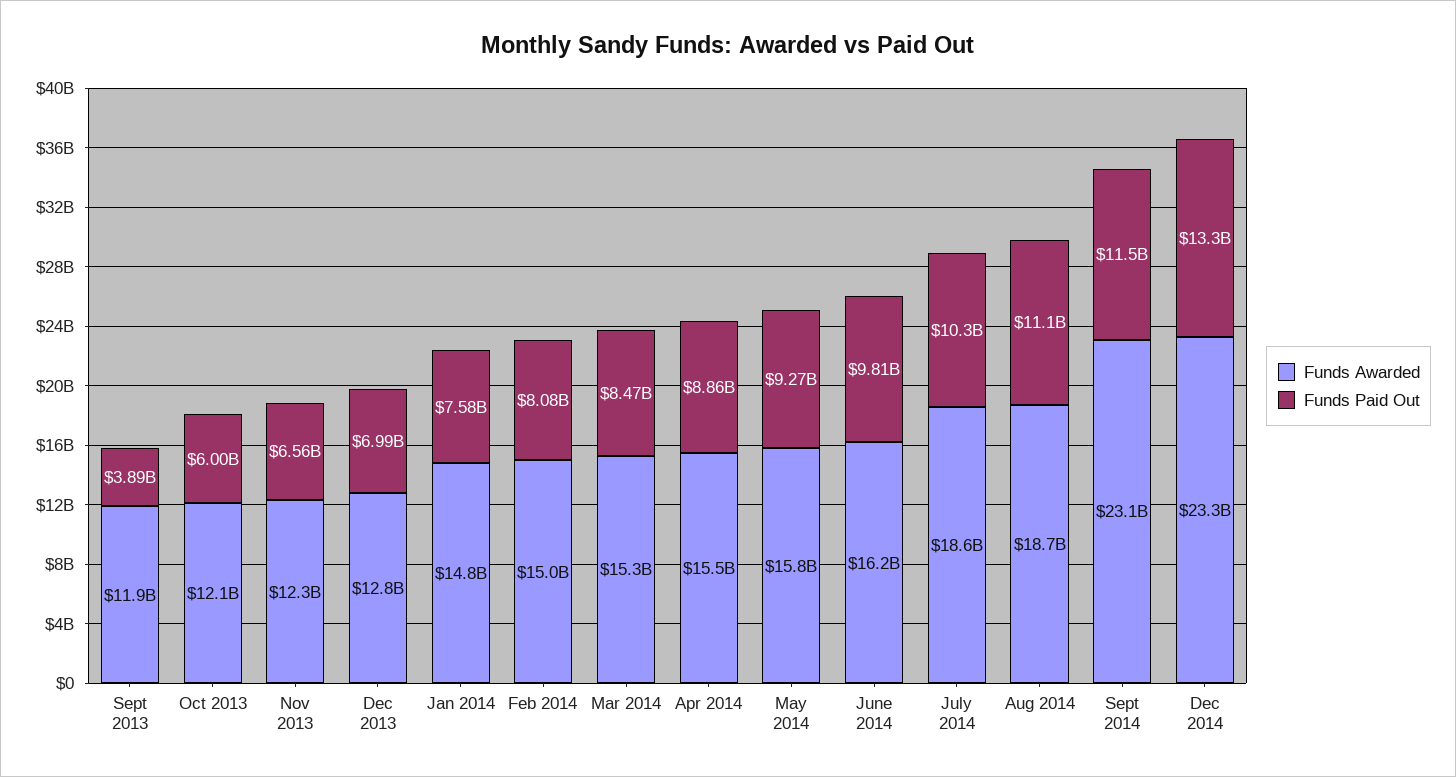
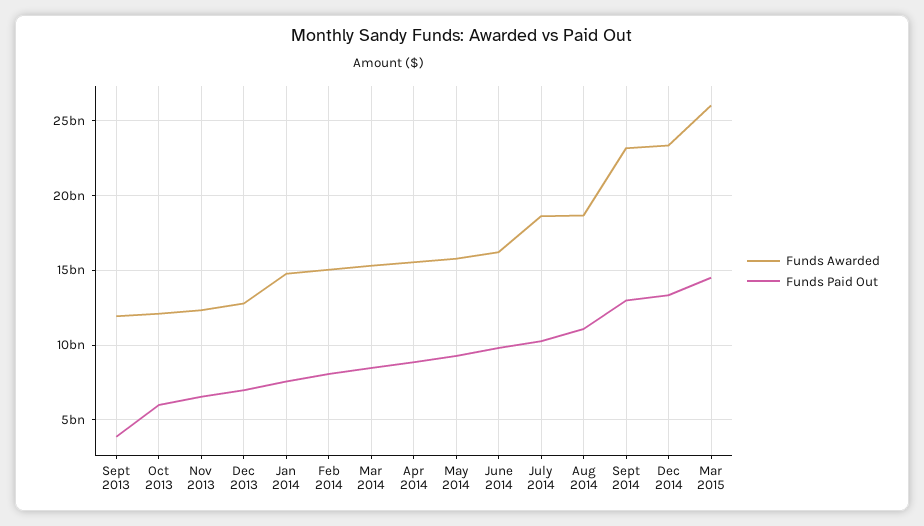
Funds Paid Out, Sept 2014: 11500000000 -> 13000000000
Funds Awarded, Mar 2015: none -> 26000000000
Funds Paid Out, Mar 2015: none -> 14500000000

